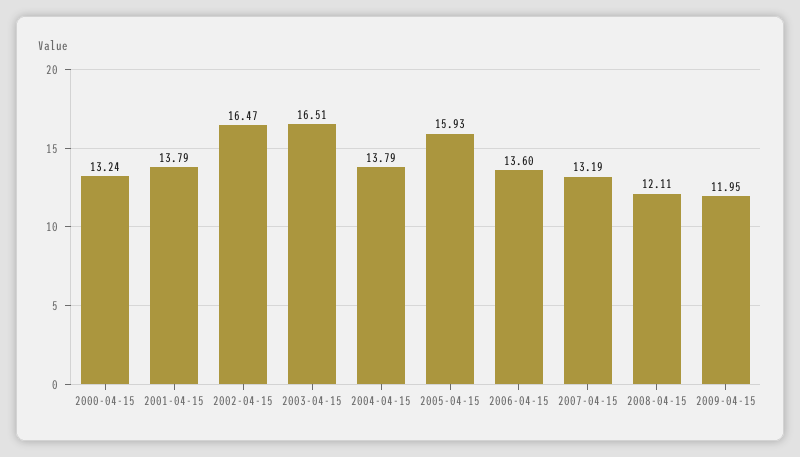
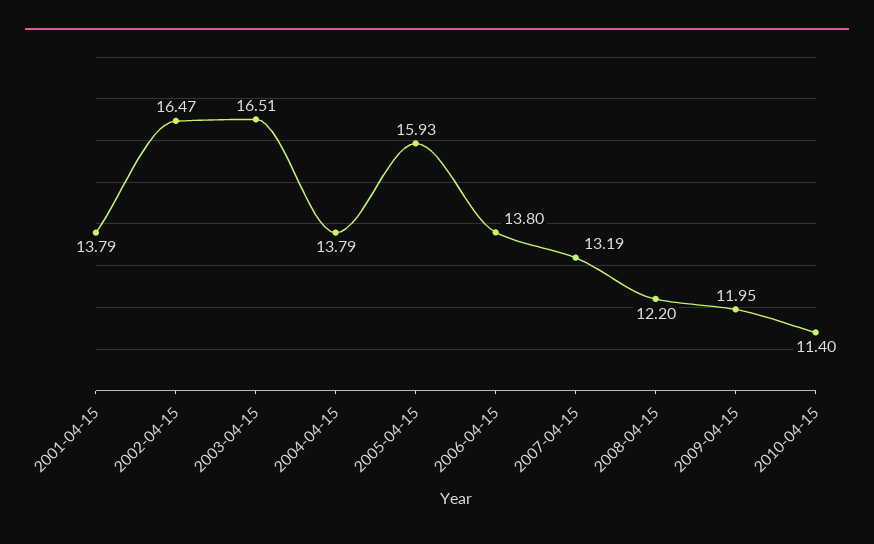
2000-04-15: 13.24 -> none
2006-04-15: 13.6 -> 13.8
2008-04-15: 12.11 -> 12.2
2010-04-15: none -> 11.4

